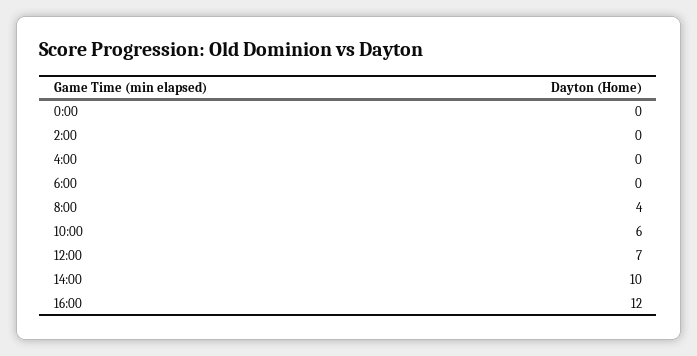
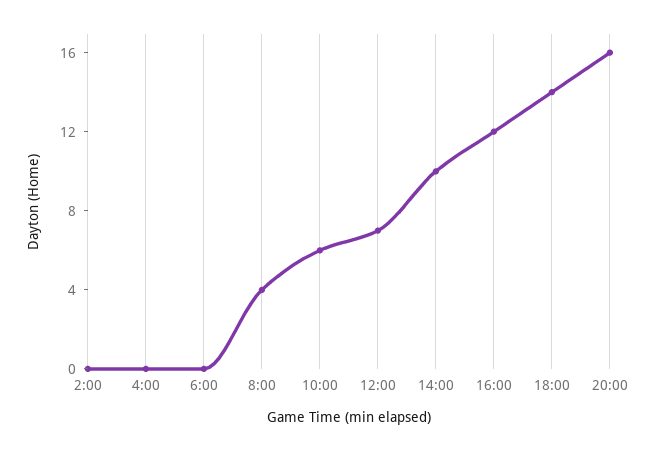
0:00: 0 -> none
18:00: none -> 14
20:00: none -> 16

